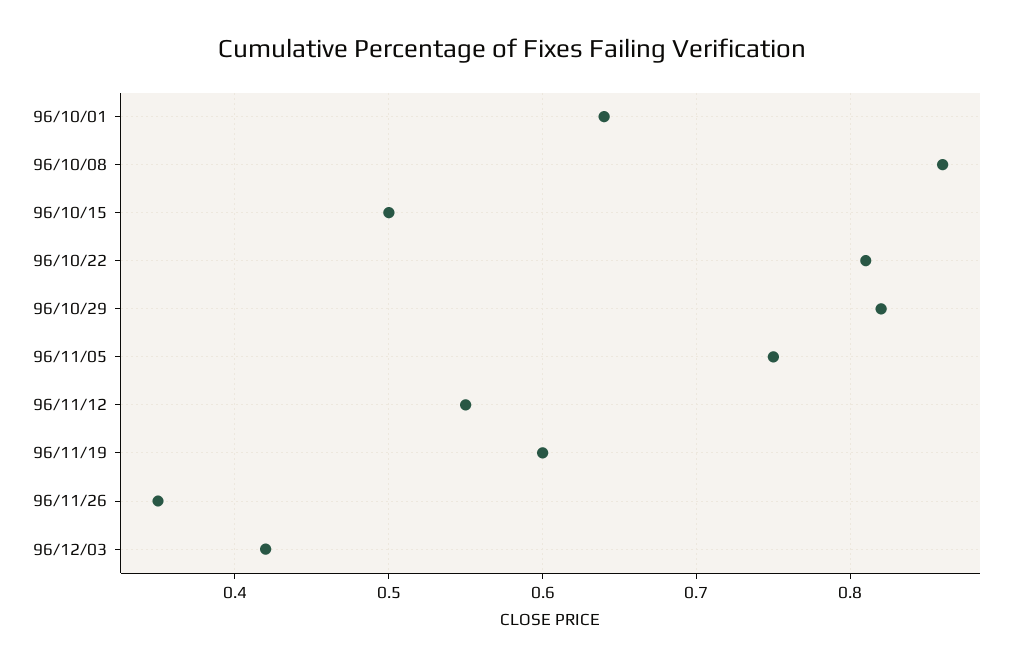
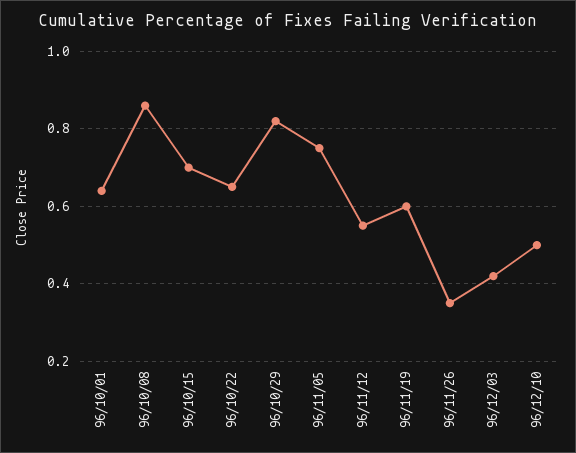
96/10/15: 0.5 -> 0.7
96/10/22: 0.81 -> 0.65
96/12/10: none -> 0.5

